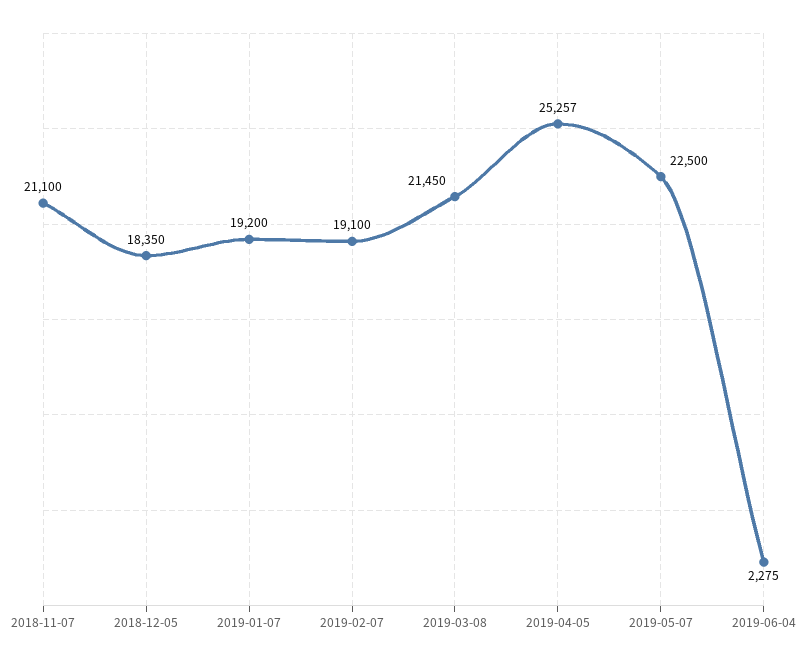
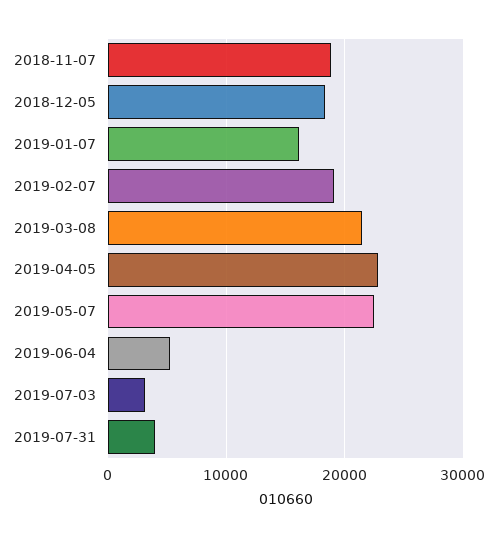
2018-11-07: 21100 -> 19000
2019-01-07: 19200 -> 16000
2019-04-05: 25257 -> 23000
2019-06-04: 2275 -> 5000
2019-07-03: none -> 3000
2019-07-31: none -> 4000

